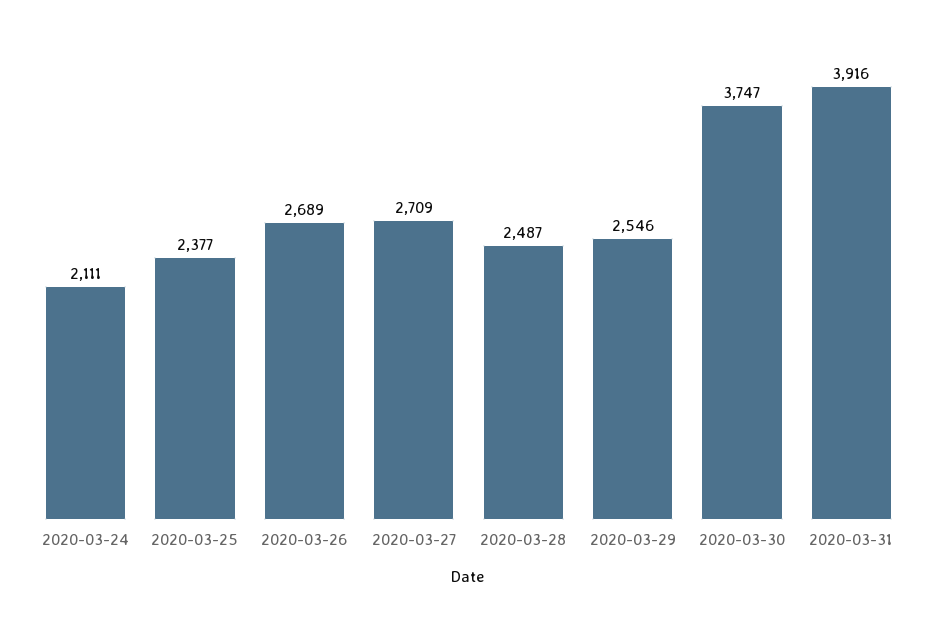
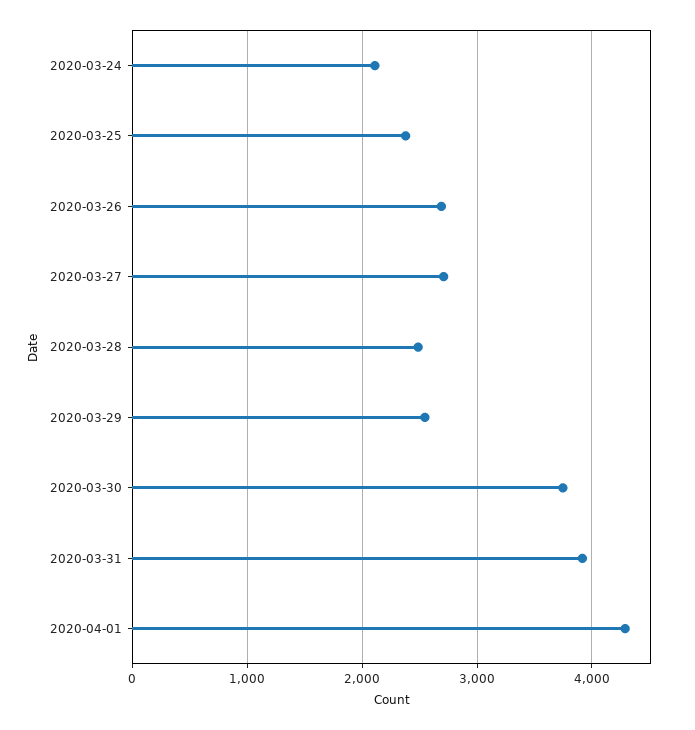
2020-04-01: none -> 4300

